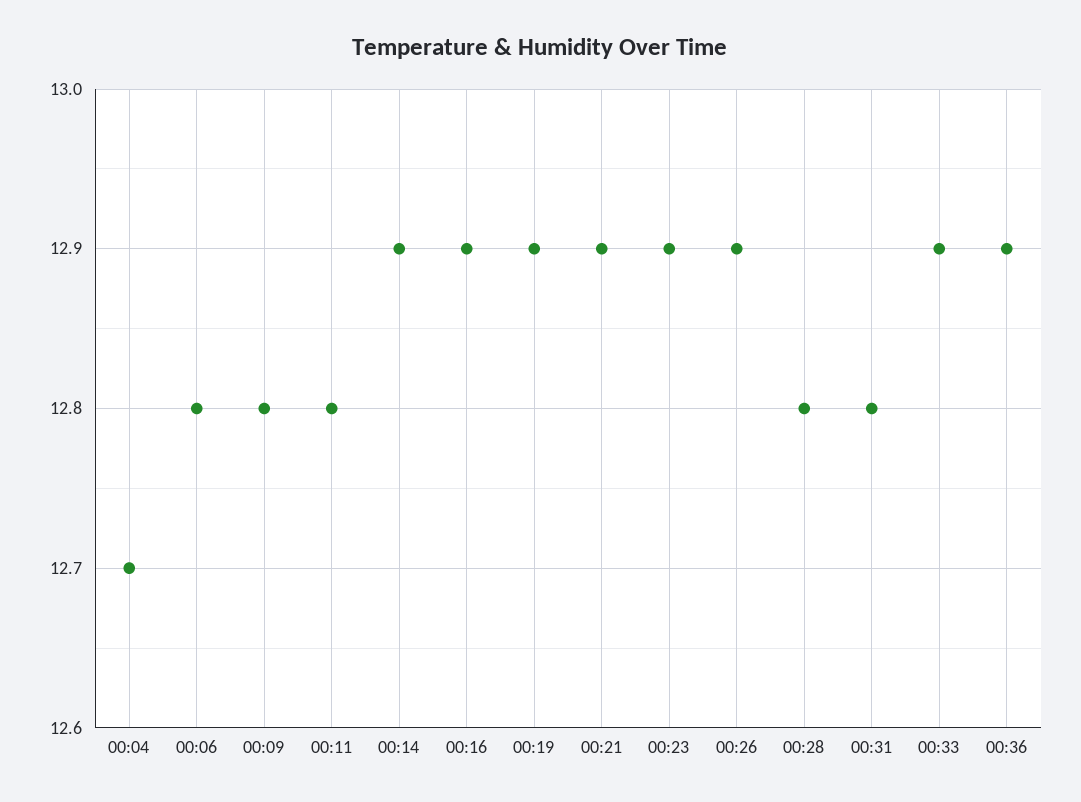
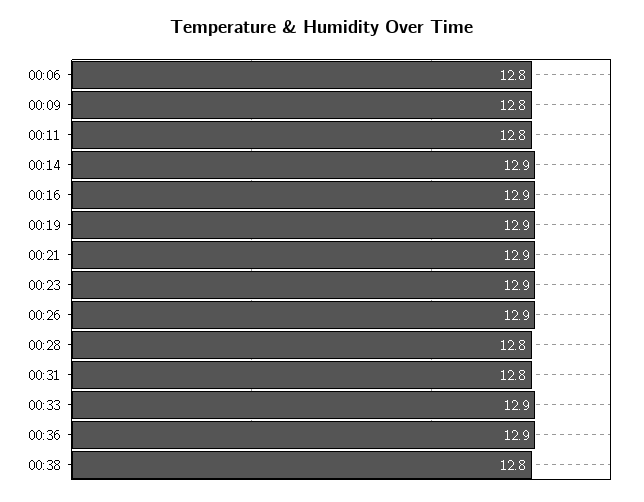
00:04: 12.7 -> none
00:38: none -> 12.8

